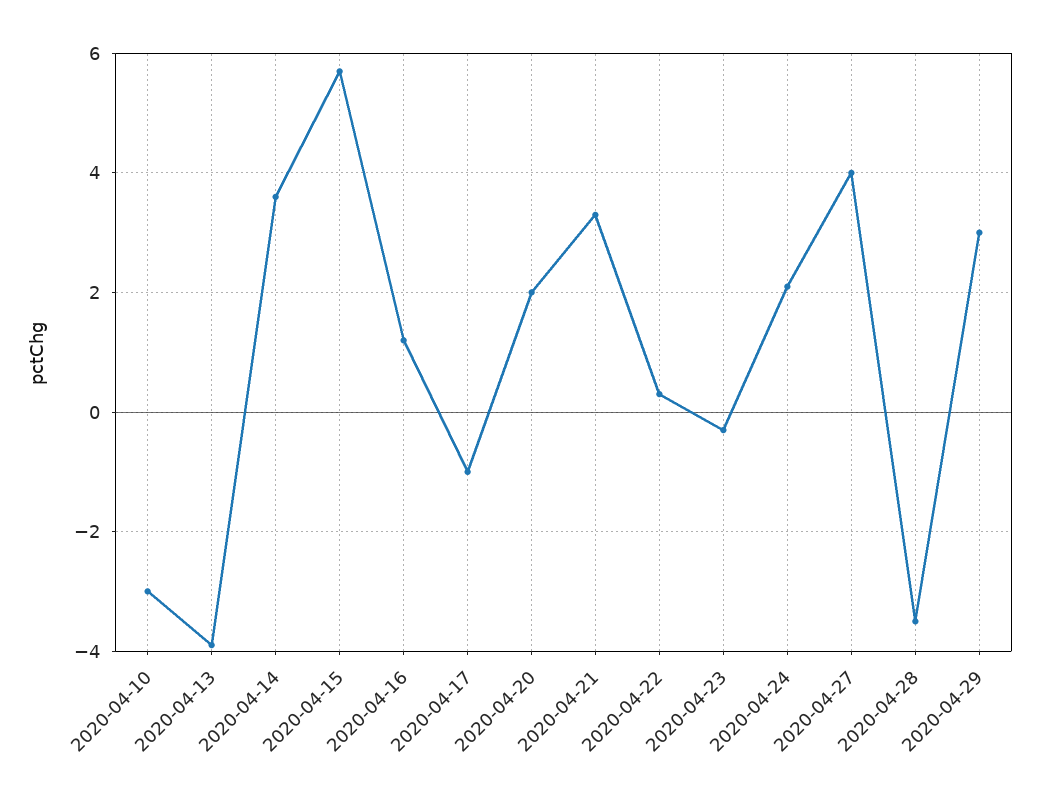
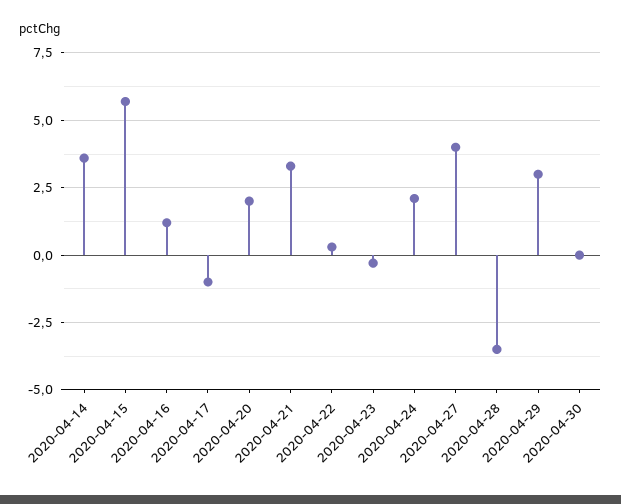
2020-04-10: -3 -> none
2020-04-13: -4 -> none
2020-04-30: none -> 0

